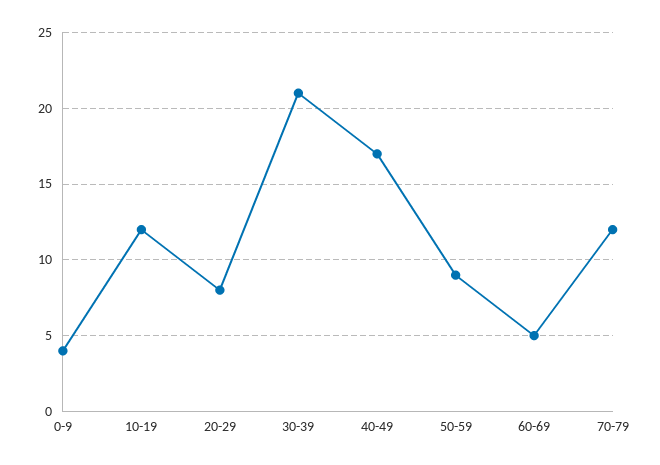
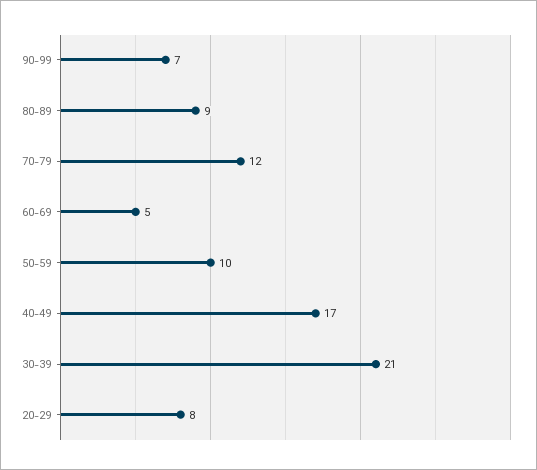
0-9: 4 -> none
10-19: 12 -> none
50-59: 9 -> 10
90-99: none -> 7
80-89: none -> 9

